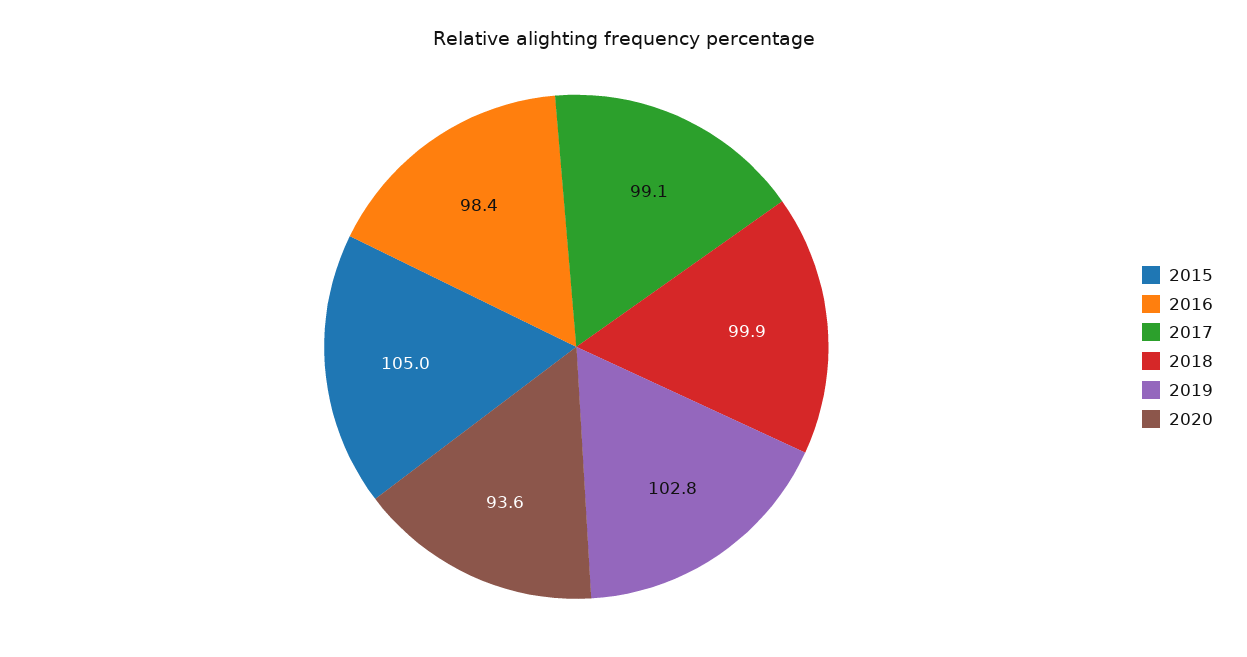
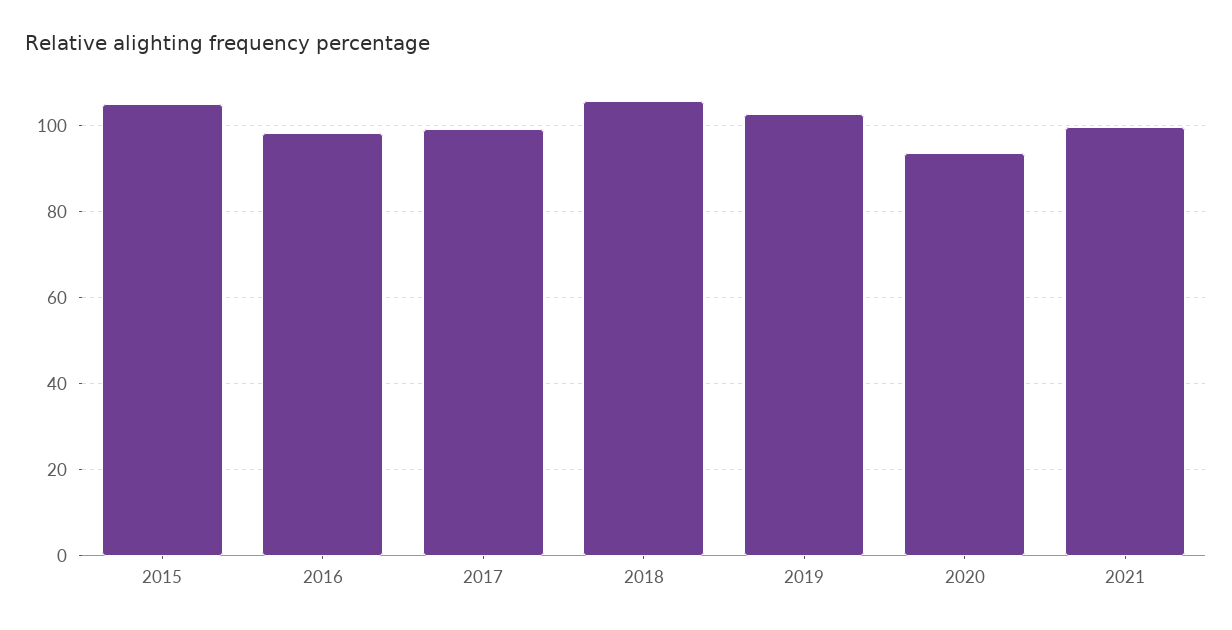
2018: 99.9 -> 106
2021: none -> 100

